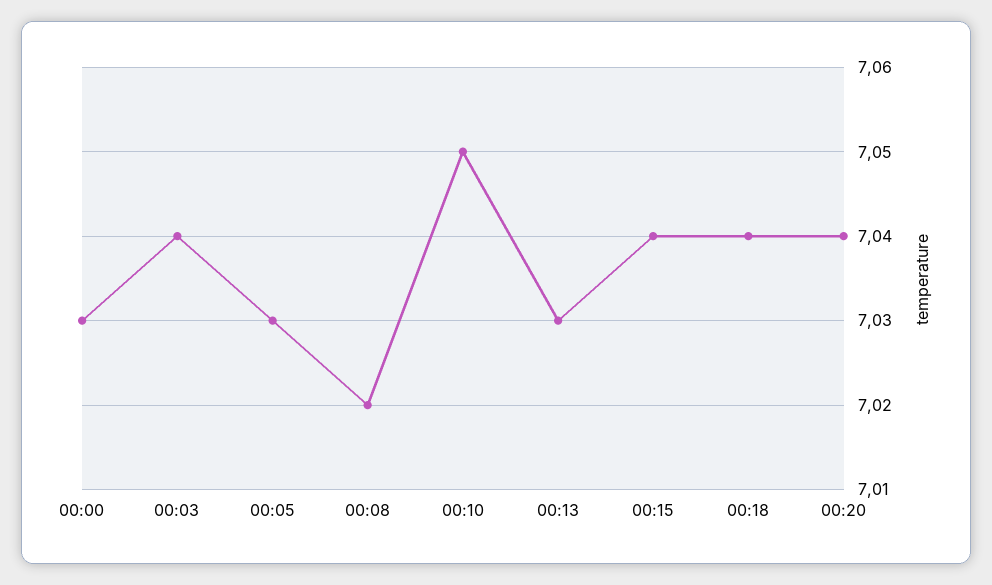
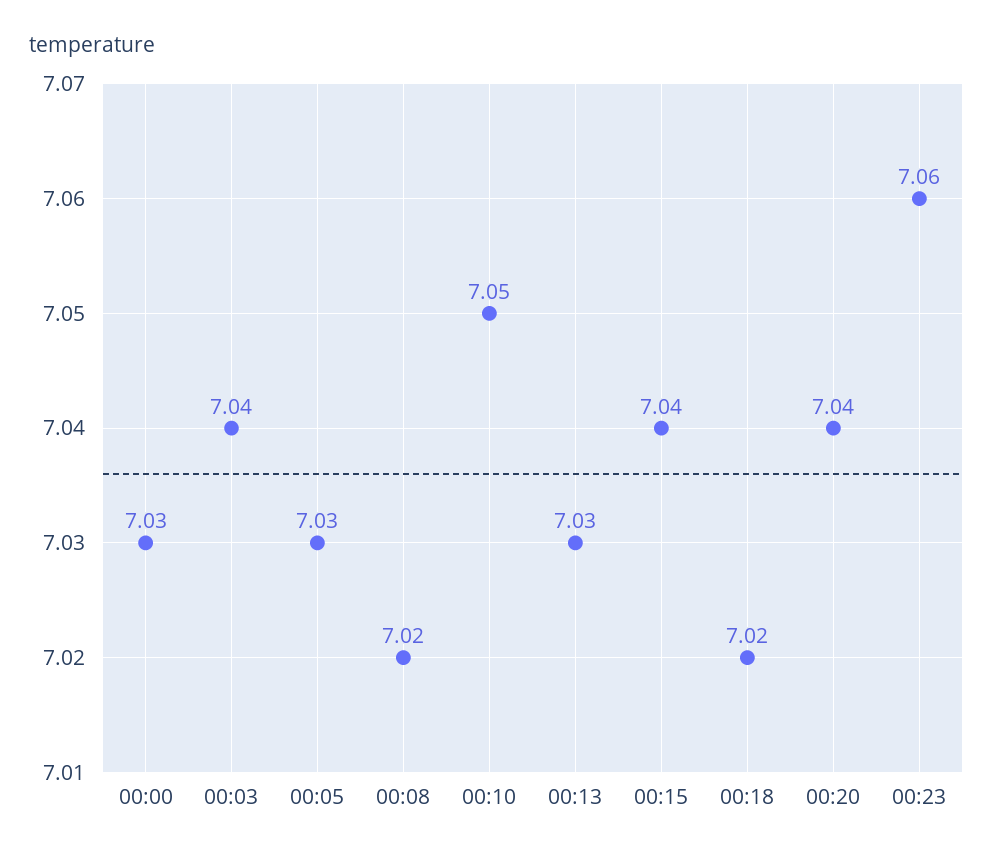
00:18: 7.04 -> 7.02
00:23: none -> 7.06

